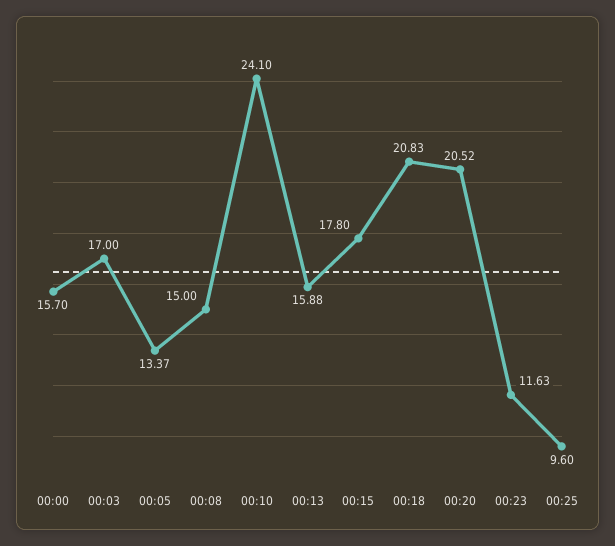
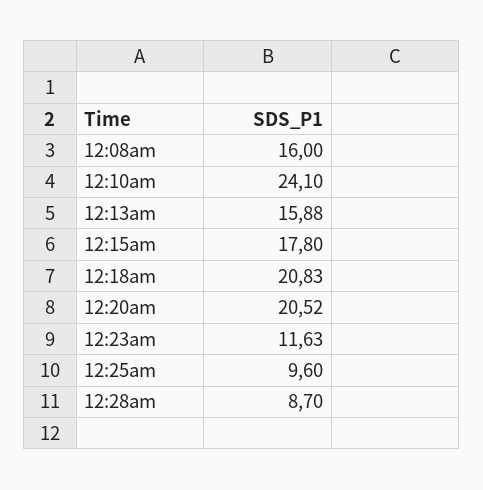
00:00: 15.7 -> none
00:03: 17 -> none
00:05: 13.37 -> none
00:08: 15 -> 16
12:28am: none -> 8.7

